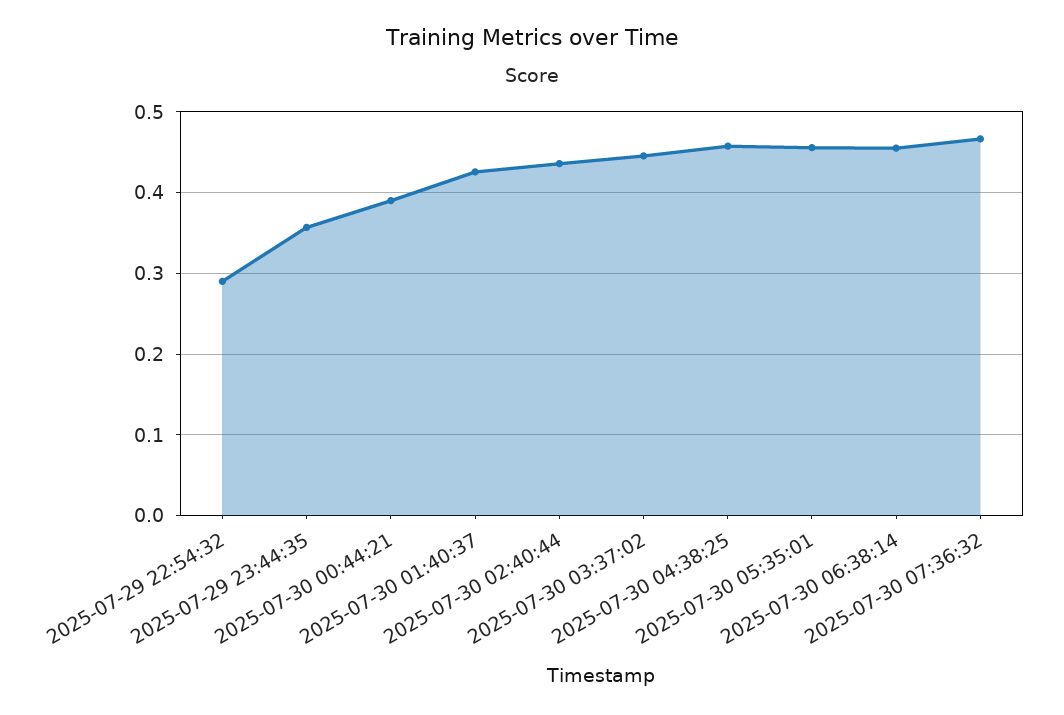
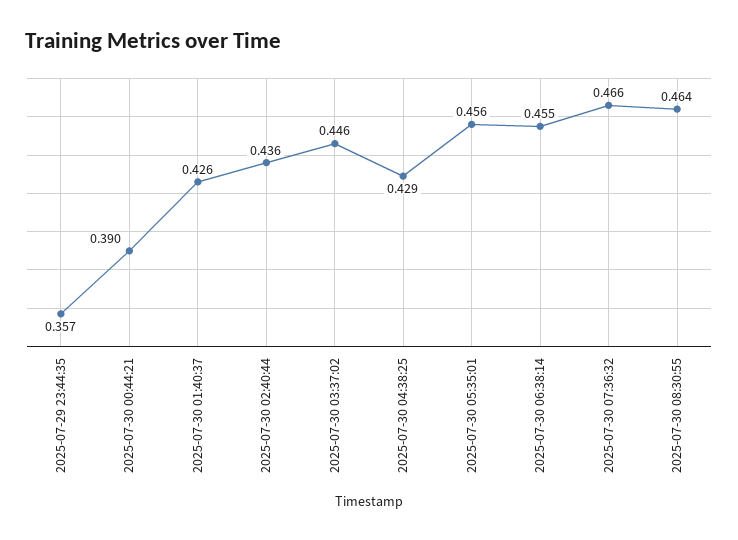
2025-07-29 22:54:32: 0.29 -> none
2025-07-30 04:38:25: 0.46 -> 0.429
2025-07-30 08:30:55: none -> 0.464

